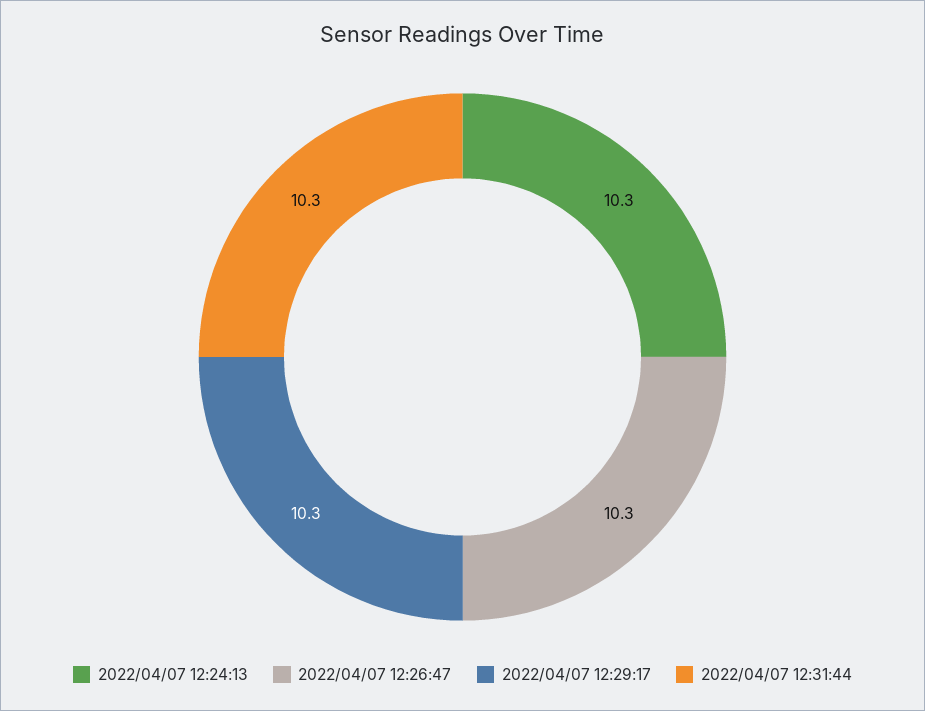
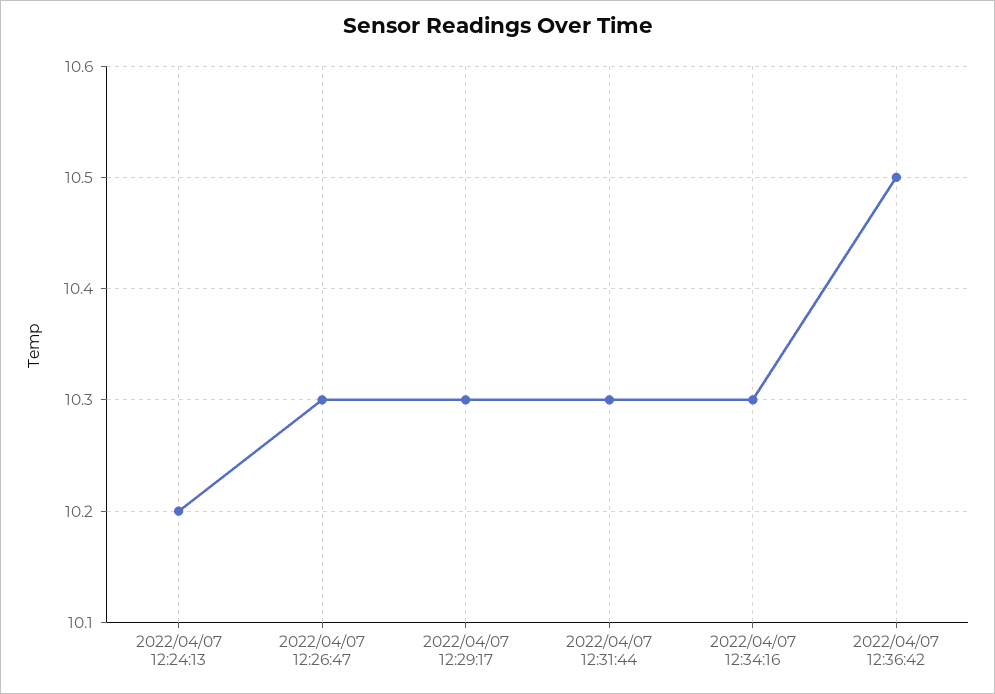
2022/04/07 12:24:13: 10.3 -> 10.2
2022/04/07 12:34:16: none -> 10.3
2022/04/07 12:36:42: none -> 10.5

